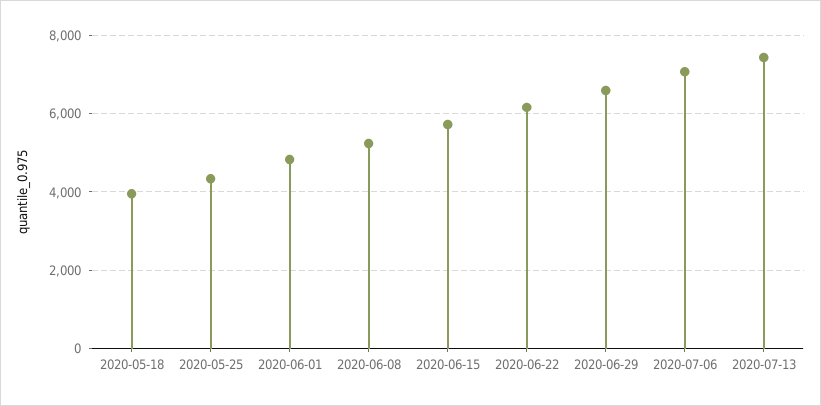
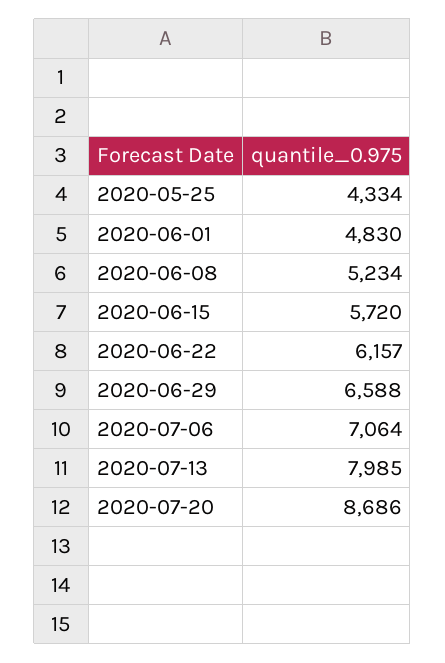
2020-05-18: 4000 -> none
2020-07-13: 7400 -> 7985
2020-07-20: none -> 8686

